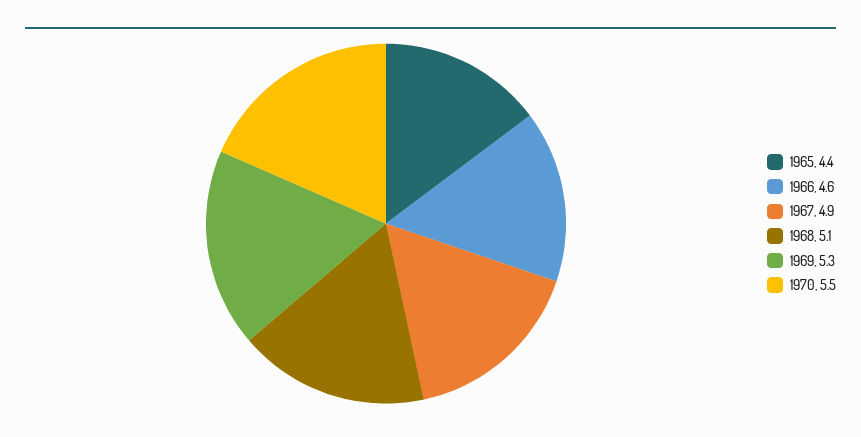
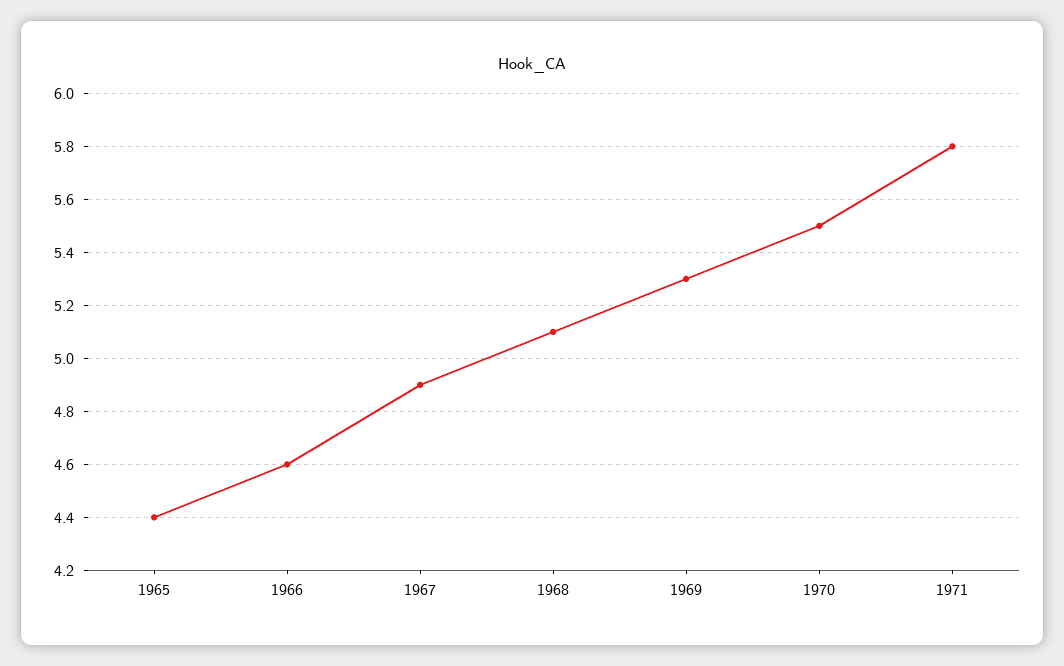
1971: none -> 5.8

